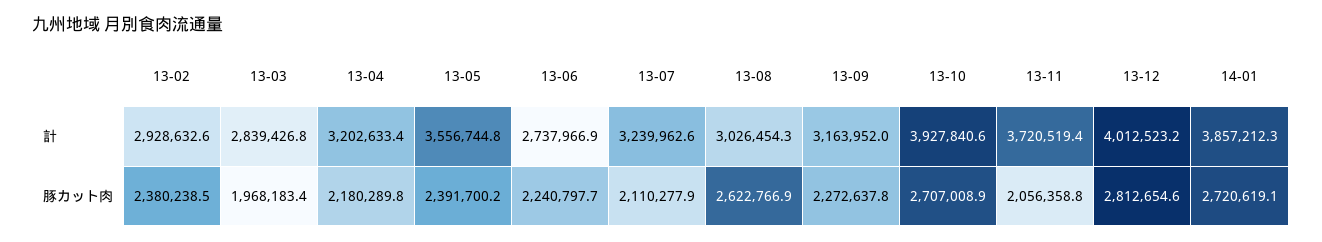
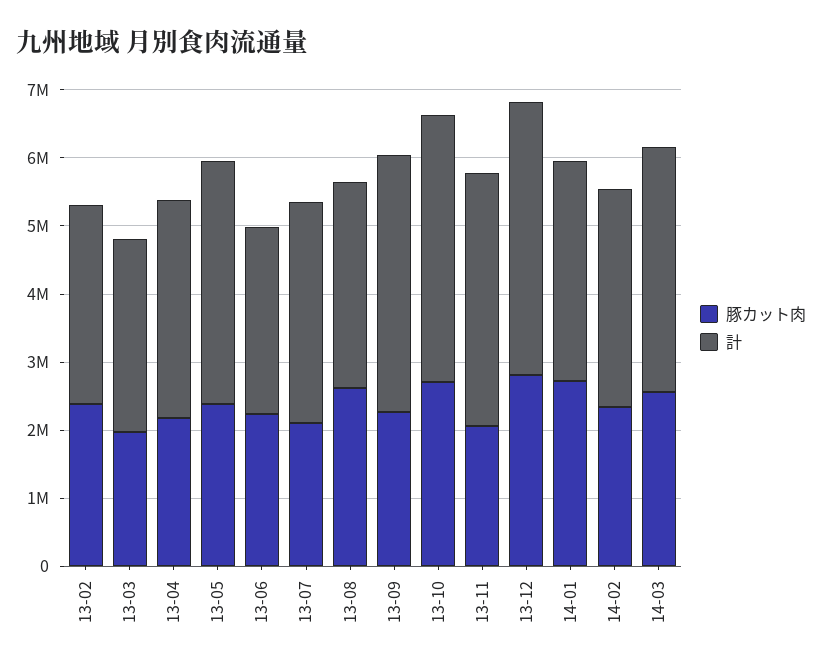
計, 13-09: 3163952 -> 3800000
計, 14-01: 3857212.3 -> 3200000
豚カット肉, 14-02: none -> 2400000
計, 14-02: none -> 3200000
豚カット肉, 14-03: none -> 2600000
計, 14-03: none -> 3600000

